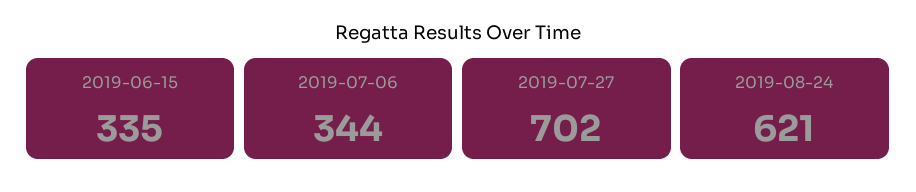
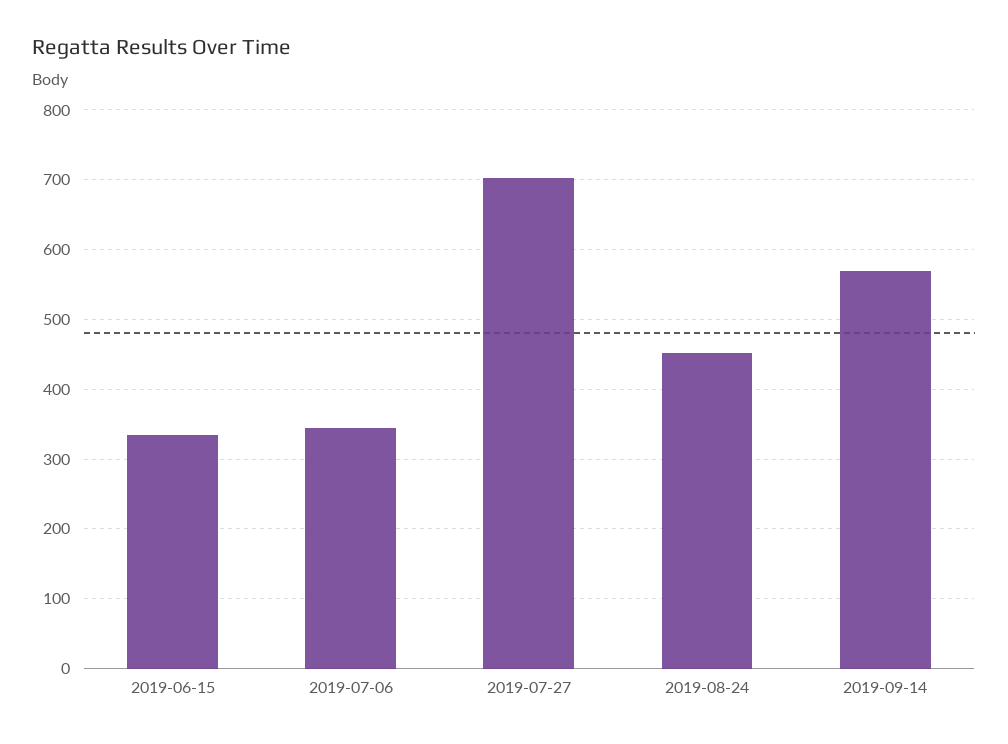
2019-08-24: 621 -> 450
2019-09-14: none -> 570

